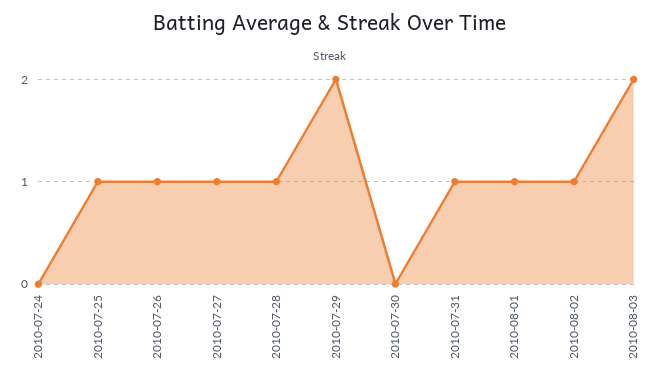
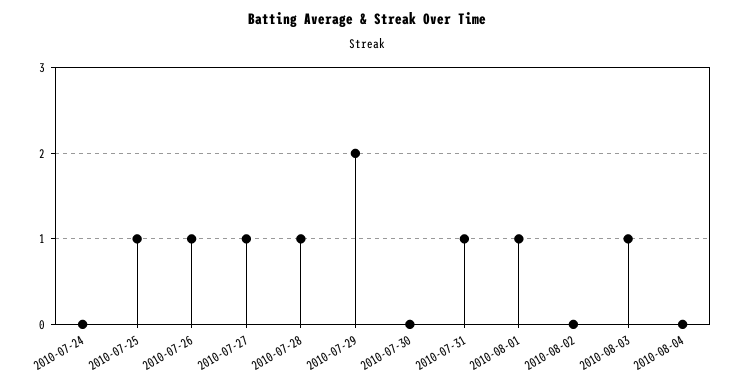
2010-08-02: 1 -> 0
2010-08-03: 2 -> 1
2010-08-04: none -> 0

